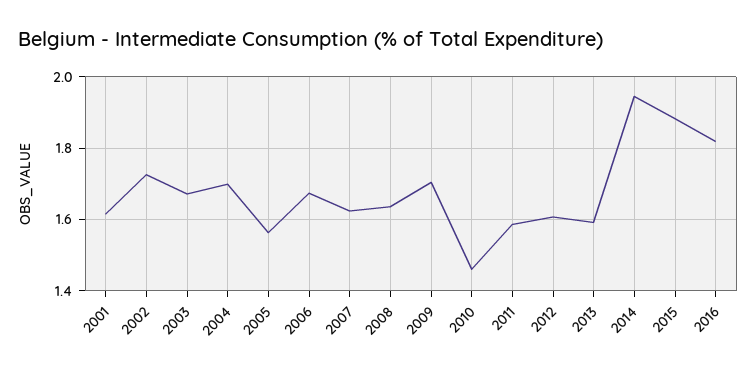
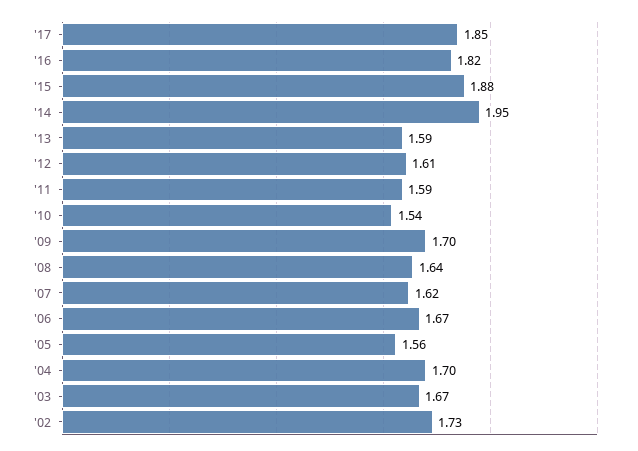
2001: 1.62 -> none
2010: 1.46 -> 1.54
'17: none -> 1.85

